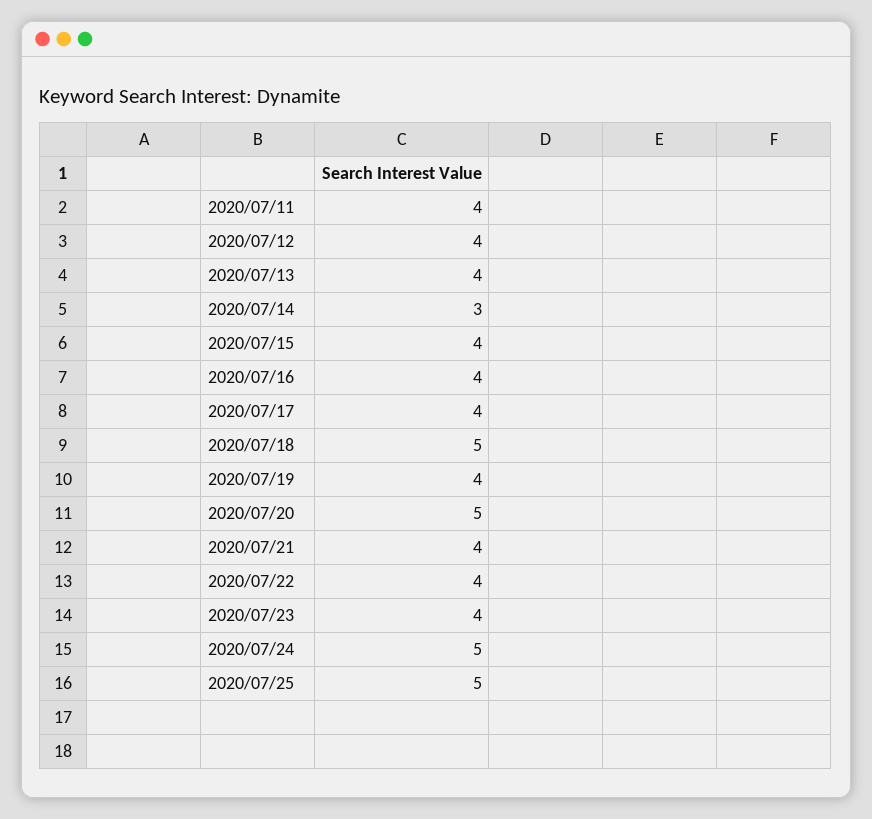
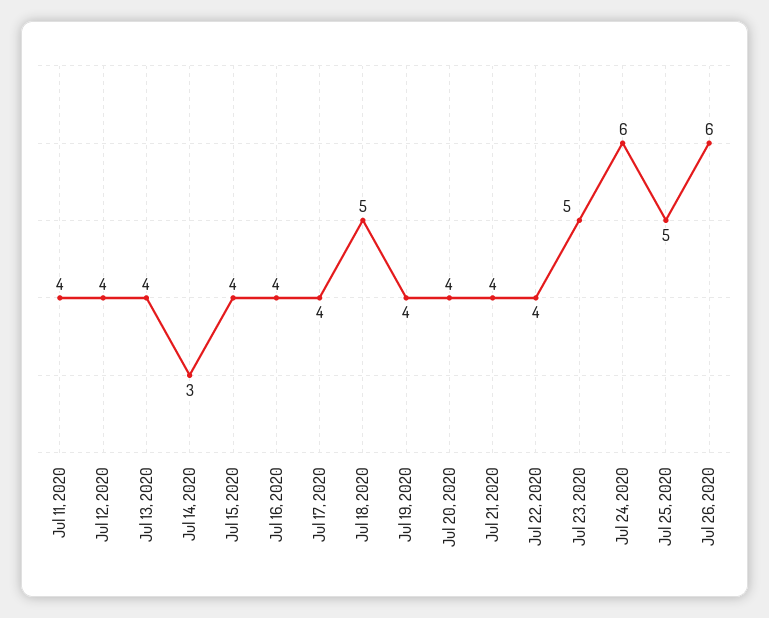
2020/07/20: 5 -> 4
2020/07/23: 4 -> 5
2020/07/24: 5 -> 6
Jul 26, 2020: none -> 6

